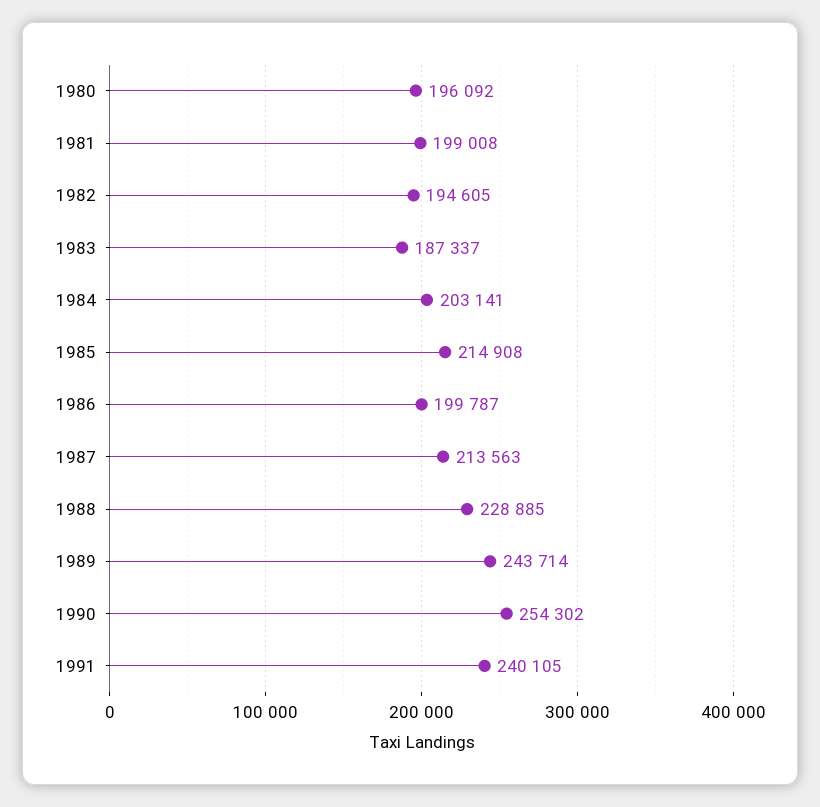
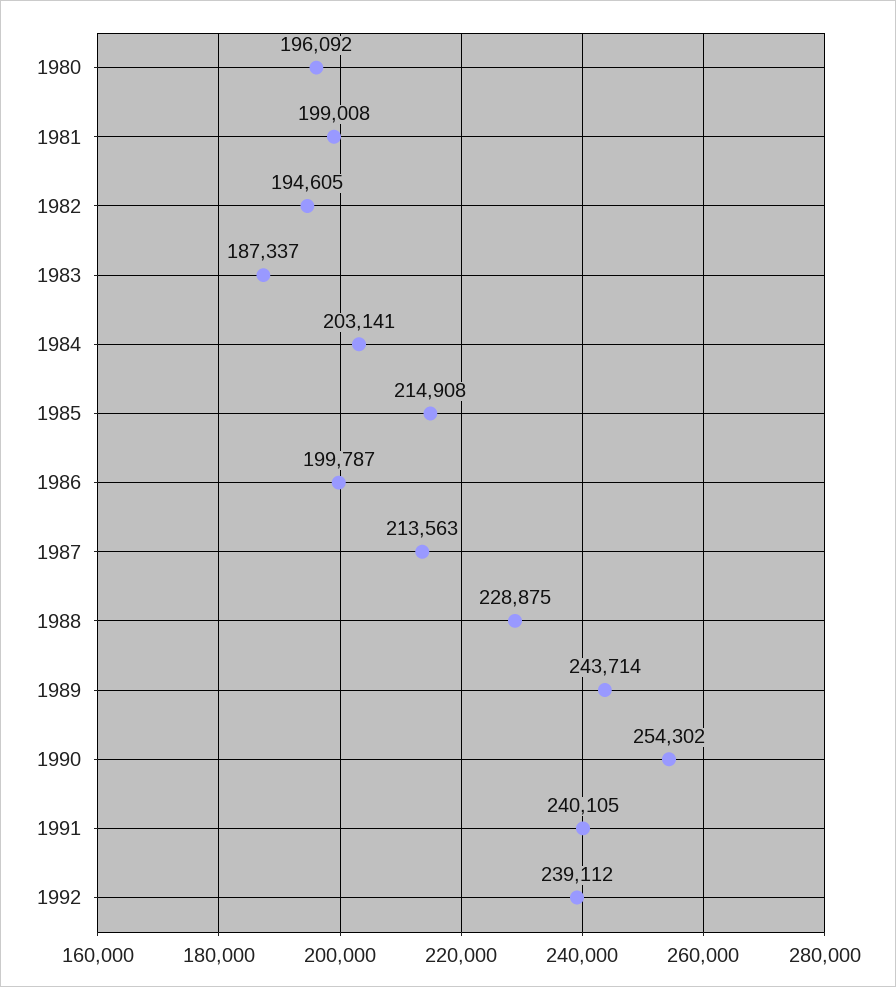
1988: 228885 -> 228875
1992: none -> 239112

